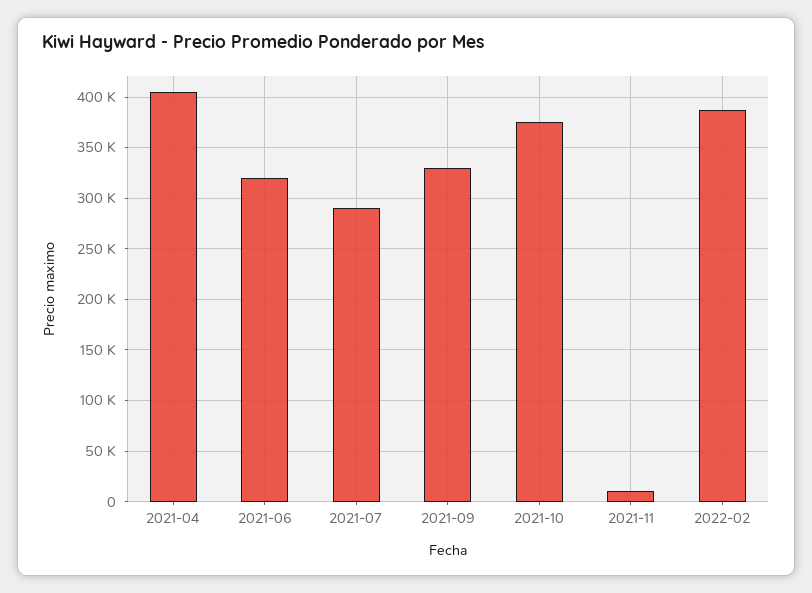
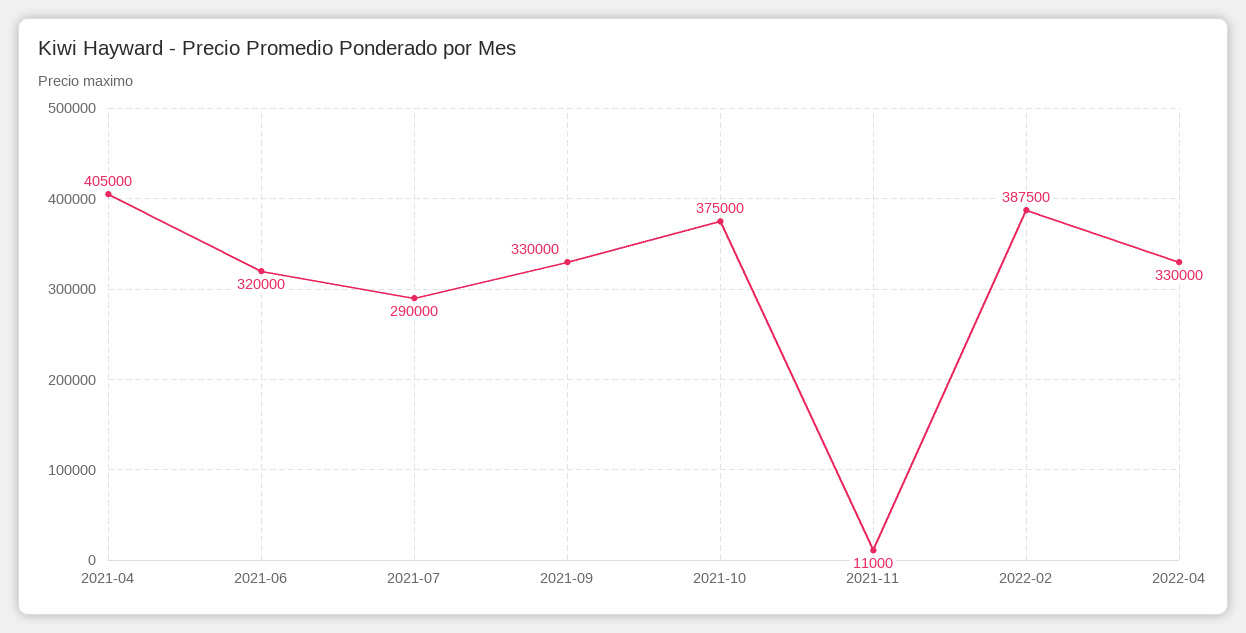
2022-04: none -> 330000

